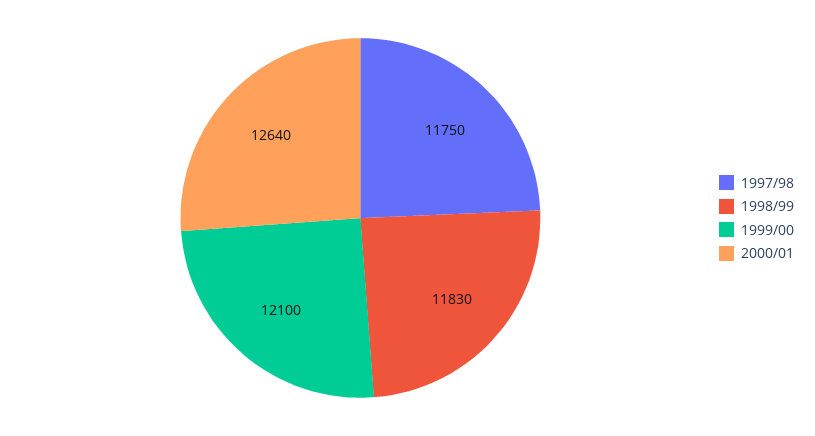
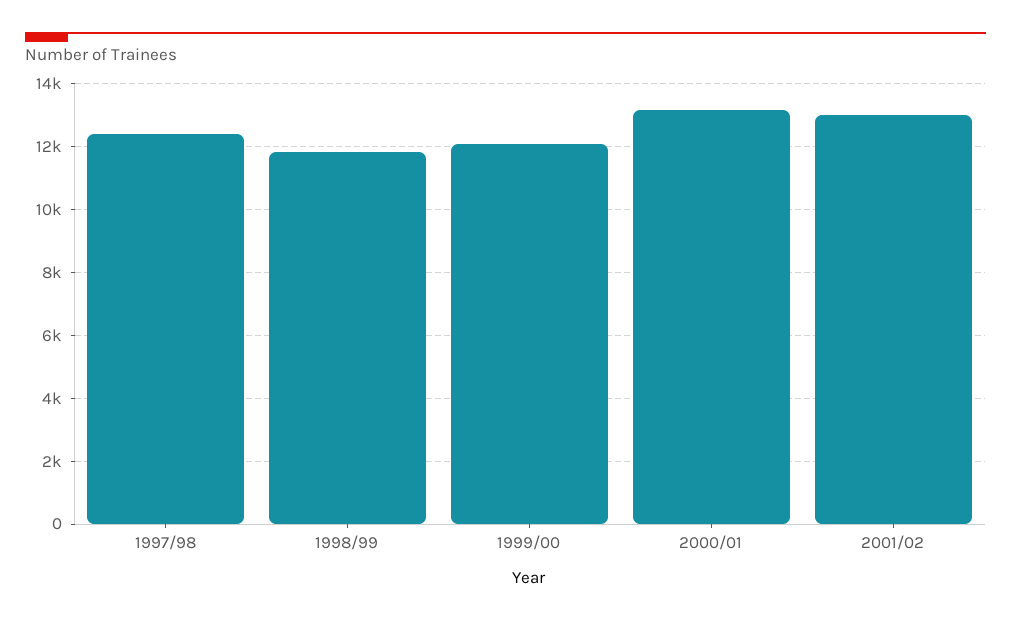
1997/98: 11750 -> 12400
2000/01: 12640 -> 13200
2001/02: none -> 13000

